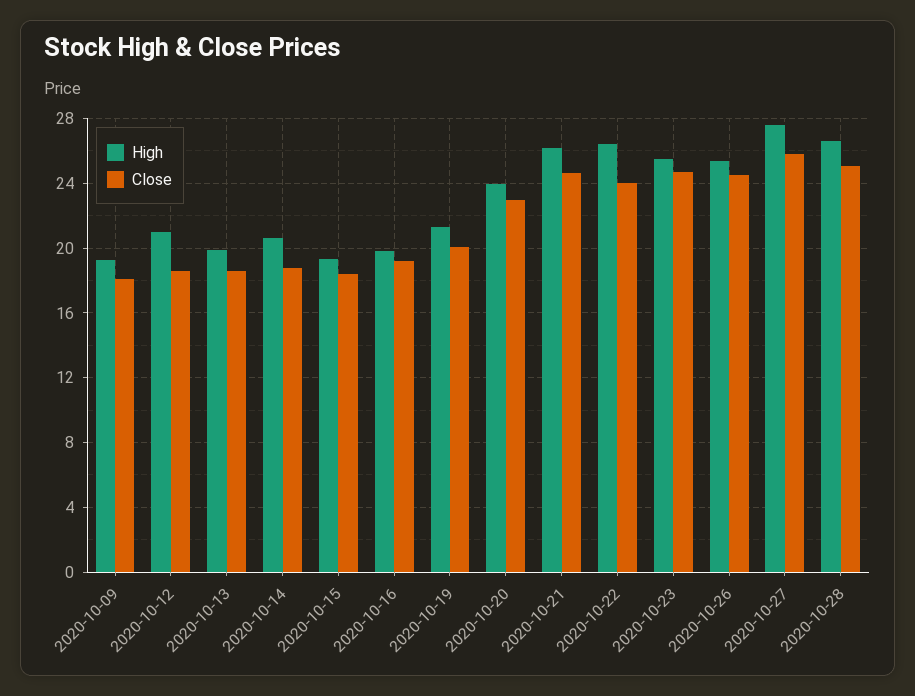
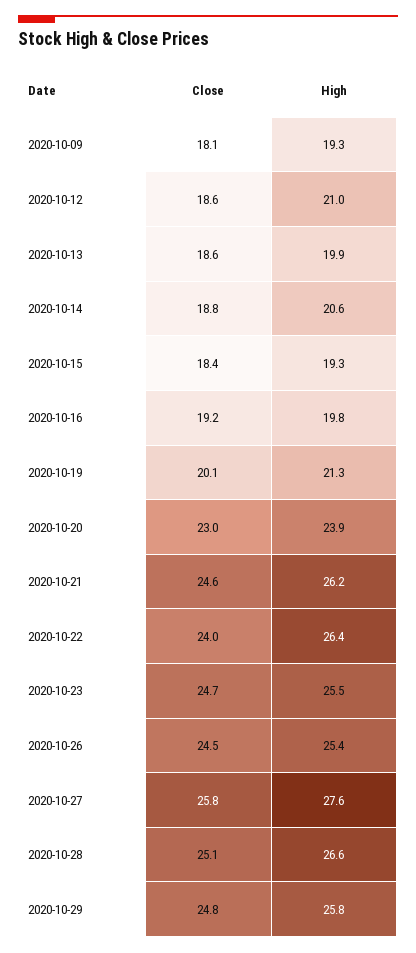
Close, 2020-10-29: none -> 24.8
High, 2020-10-29: none -> 25.8

